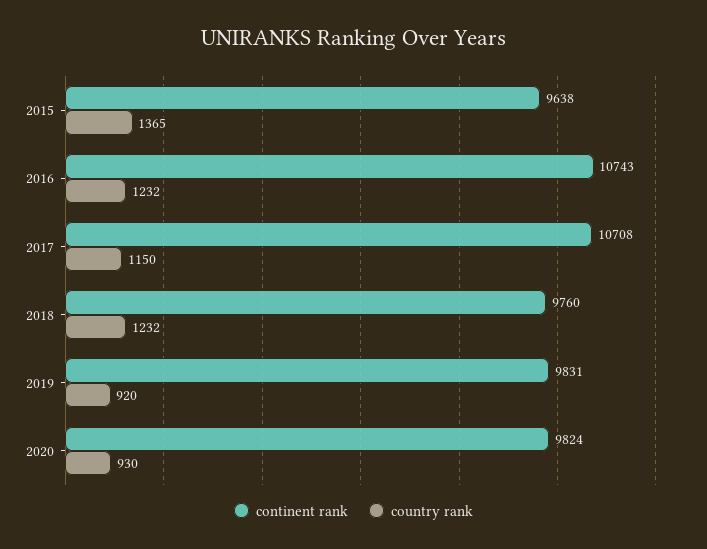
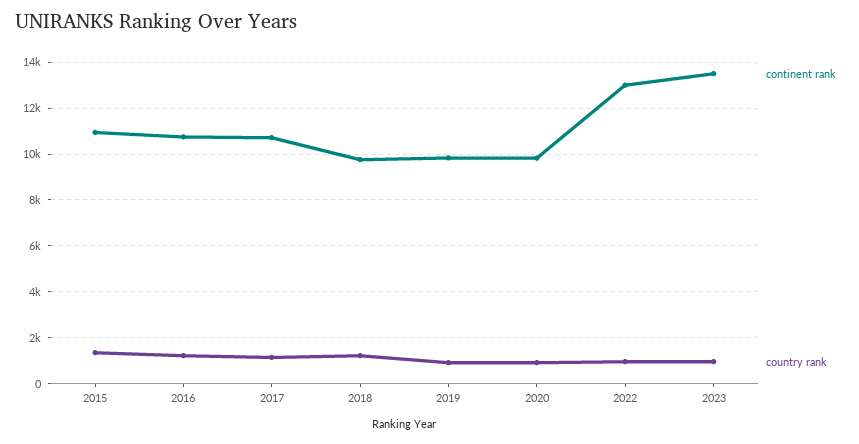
continent rank, 2015: 9638 -> 11000
continent rank, 2022: none -> 13000
country rank, 2022: none -> 1000
continent rank, 2023: none -> 13500
country rank, 2023: none -> 1000

